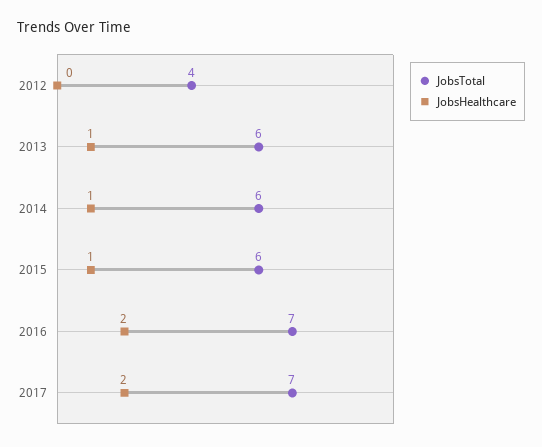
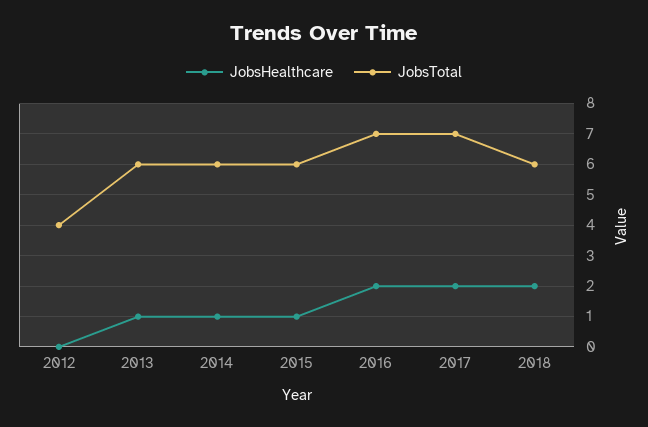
JobsHealthcare, 2018: none -> 2
JobsTotal, 2018: none -> 6

